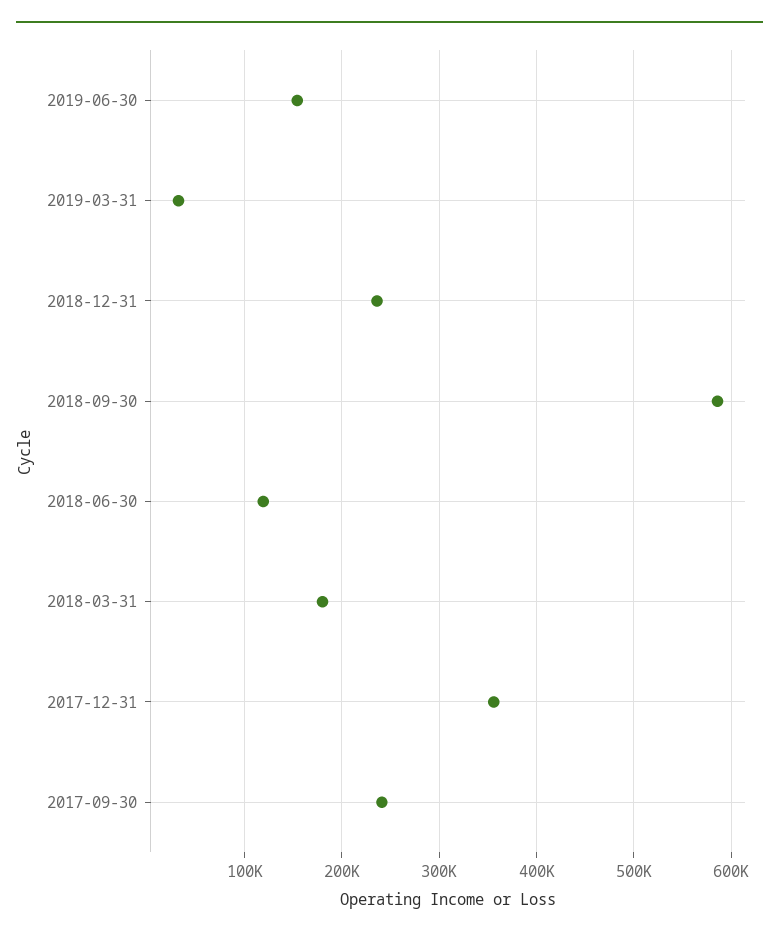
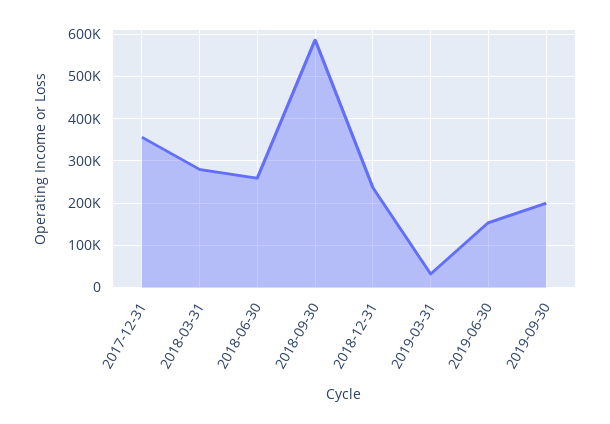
2018-06-30: 120000 -> 260000
2018-03-31: 180000 -> 280000
2017-09-30: 240000 -> none
2019-09-30: none -> 200000

